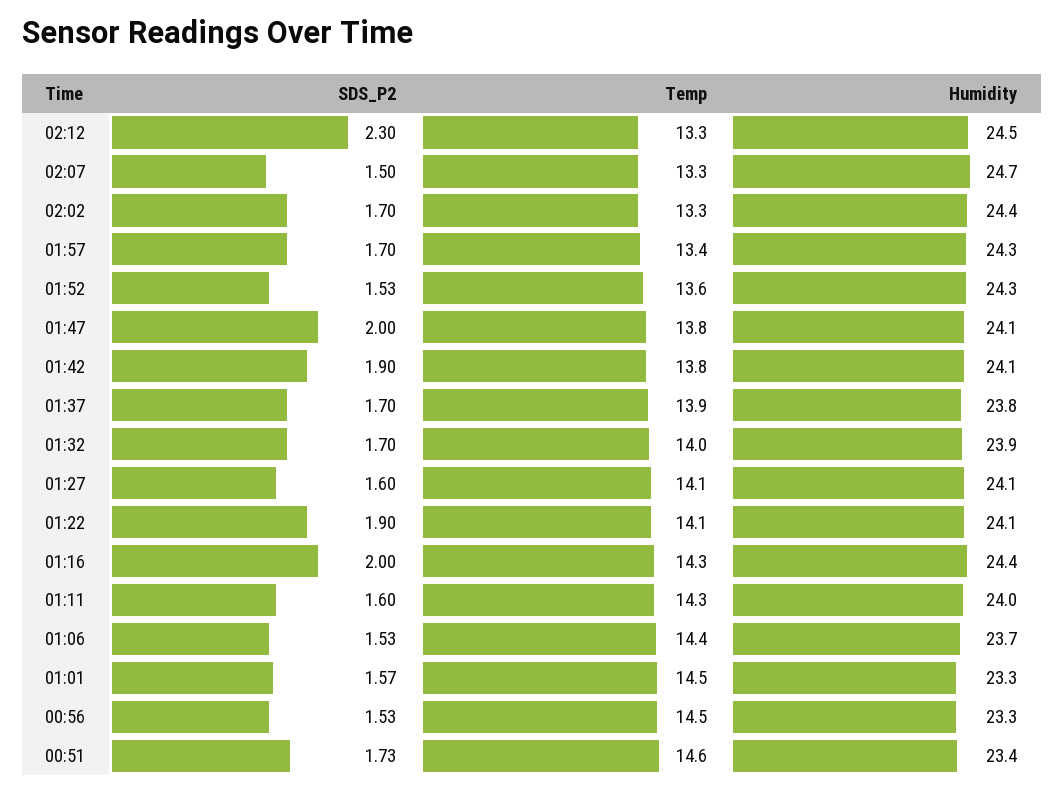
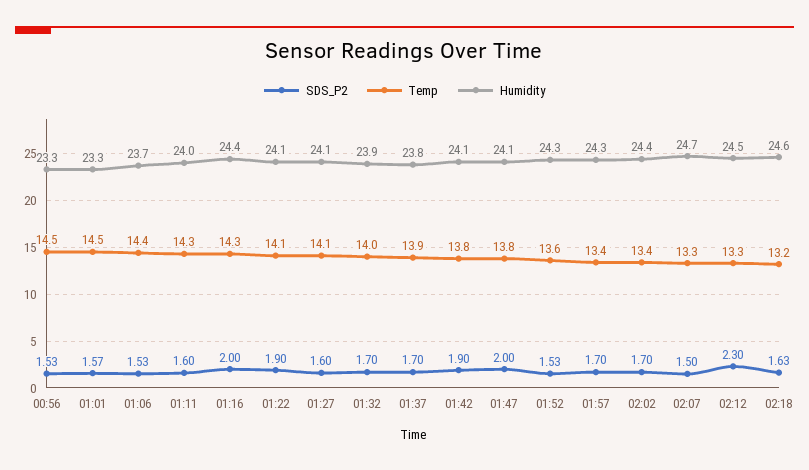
Temp, 02:02: 13.3 -> 13.4
SDS_P2, 00:51: 1.73 -> none
Temp, 00:51: 14.6 -> none
Humidity, 00:51: 23.4 -> none
SDS_P2, 02:18: none -> 1.63
Temp, 02:18: none -> 13.2
Humidity, 02:18: none -> 24.6

